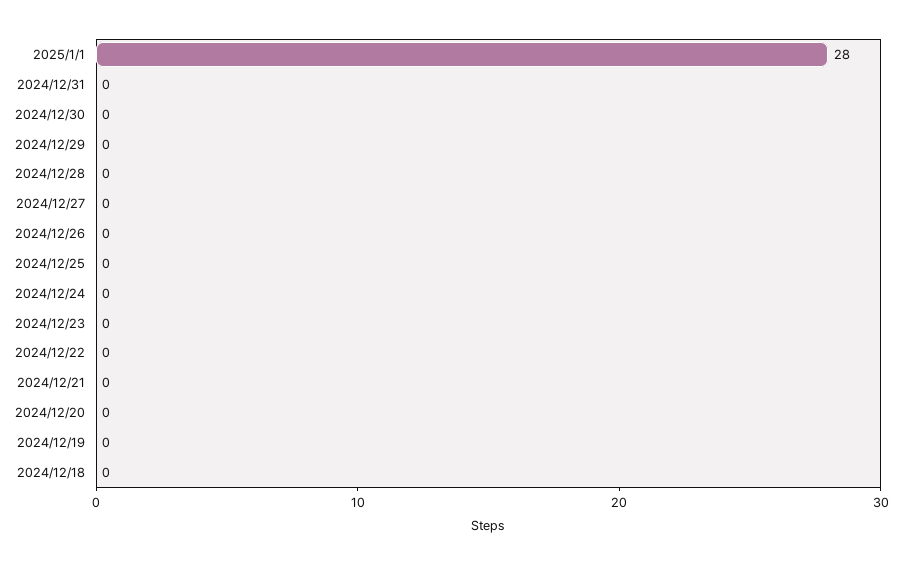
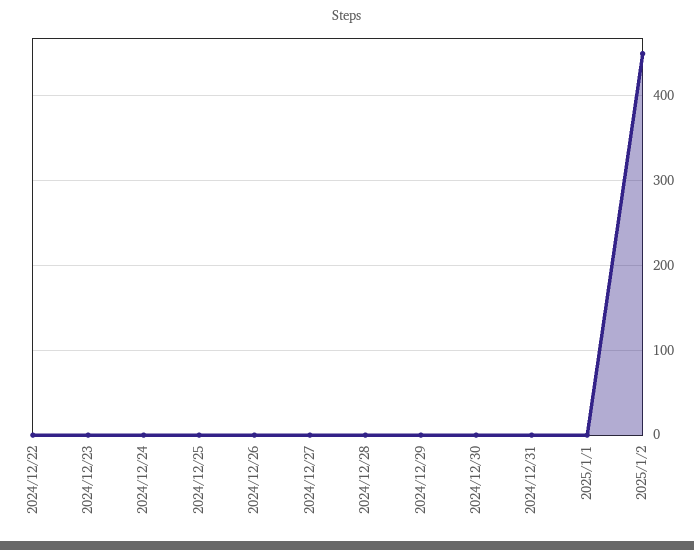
2025/1/1: 28 -> 0
2024/12/21: 0 -> none
2024/12/20: 0 -> none
2024/12/19: 0 -> none
2024/12/18: 0 -> none
2025/1/2: none -> 450

